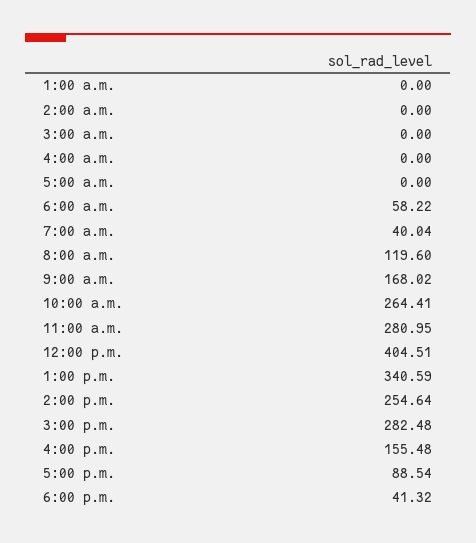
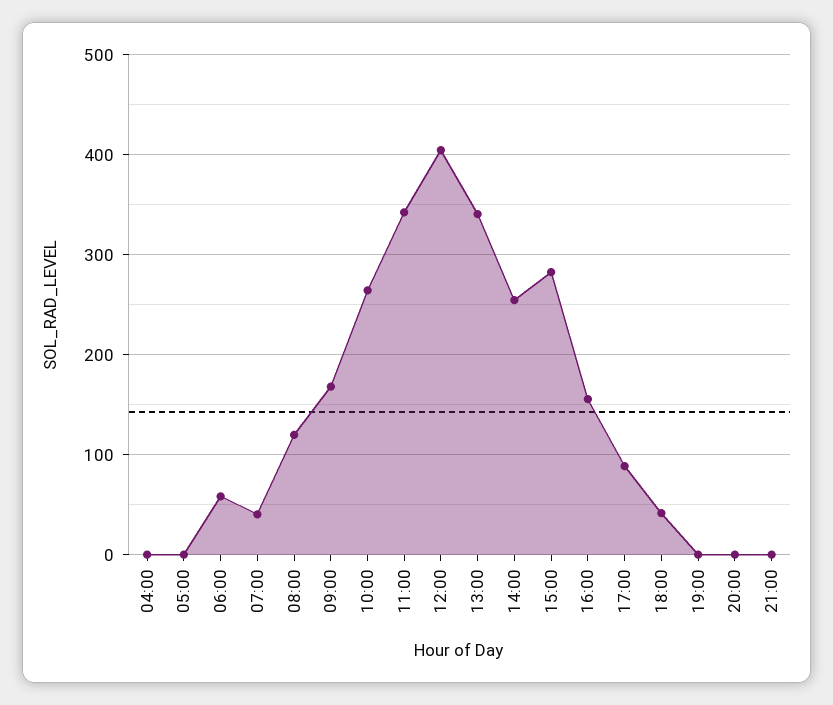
1:00 a.m.: 0 -> none
2:00 a.m.: 0 -> none
3:00 a.m.: 0 -> none
11:00 a.m.: 280.95 -> 340
19:00: none -> 0
20:00: none -> 0
21:00: none -> 0

